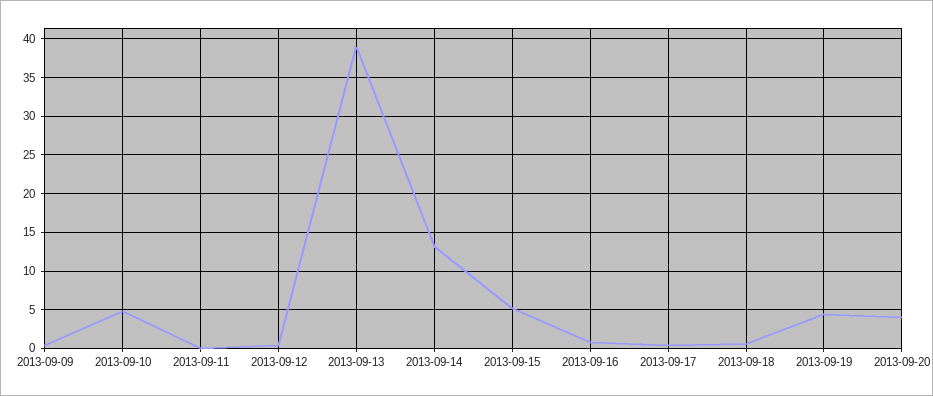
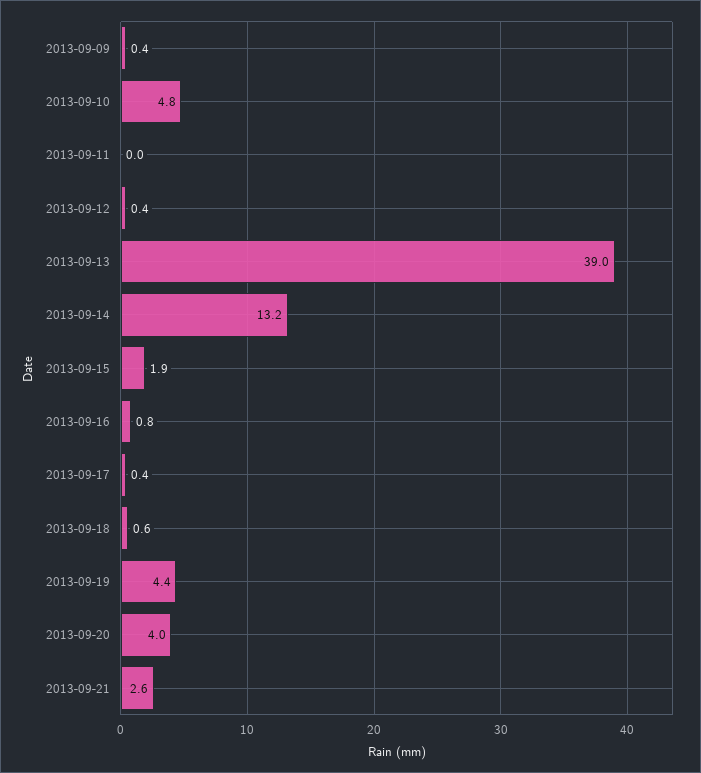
2013-09-15: 5 -> 1.9
2013-09-21: none -> 2.6

